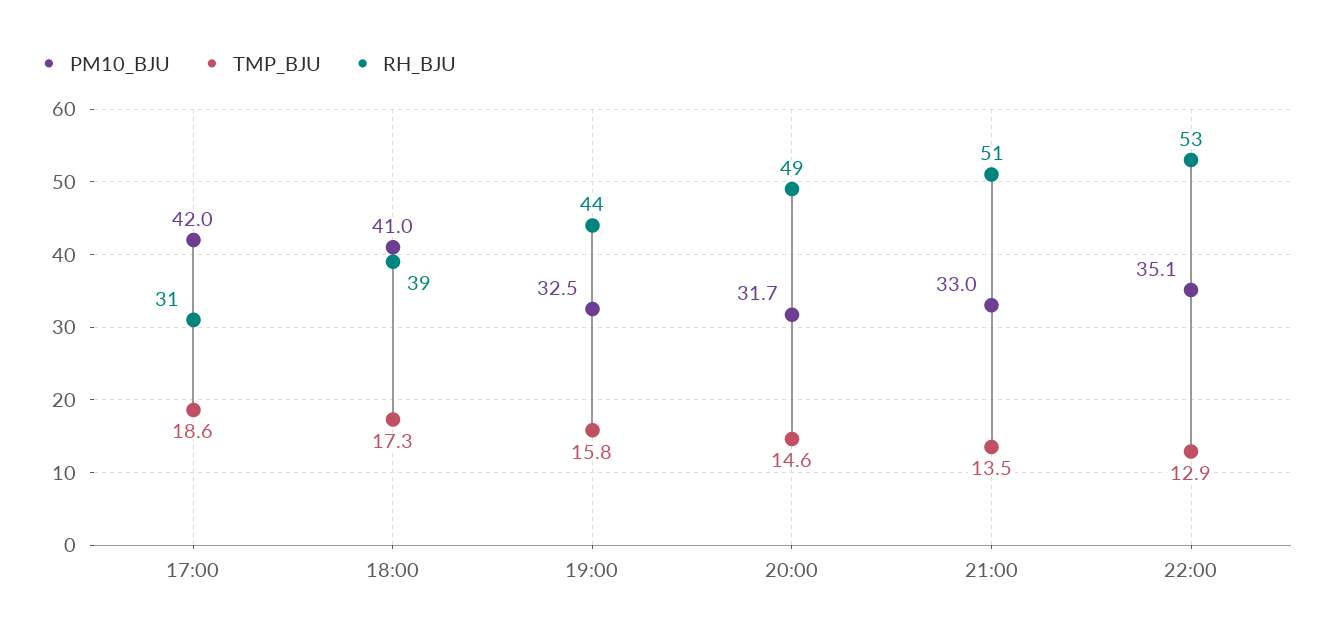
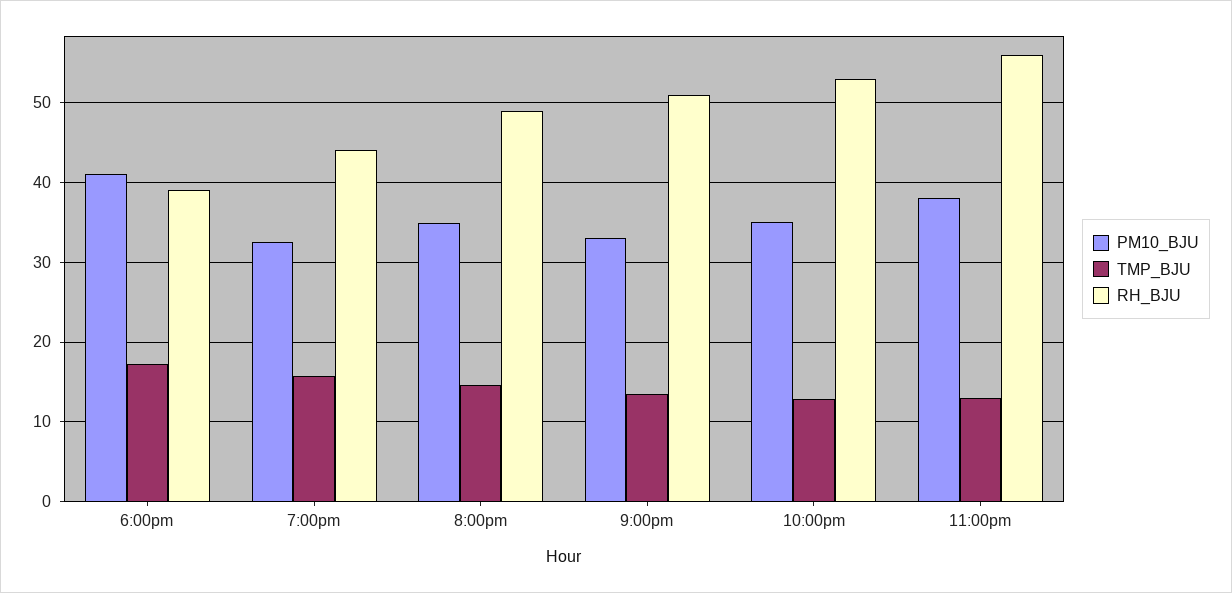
PM10_BJU, 17:00: 42 -> none
TMP_BJU, 17:00: 18.6 -> none
RH_BJU, 17:00: 31 -> none
PM10_BJU, 20:00: 31.7 -> 35
PM10_BJU, 11:00pm: none -> 38
TMP_BJU, 11:00pm: none -> 13
RH_BJU, 11:00pm: none -> 56

